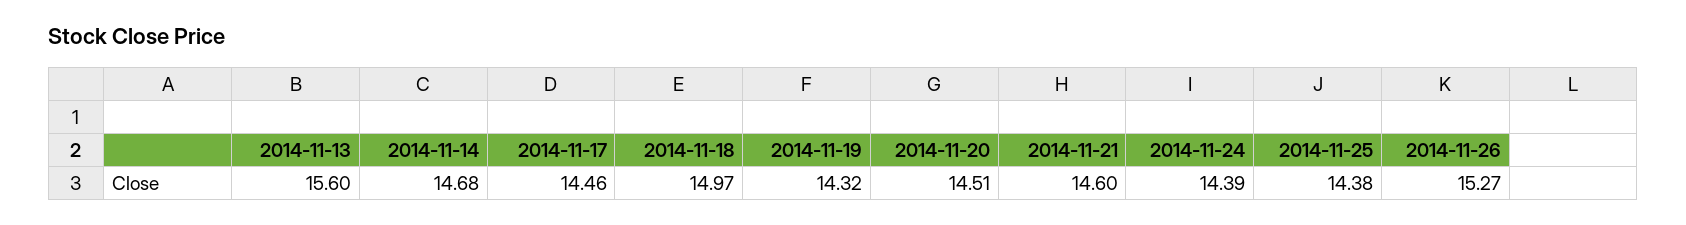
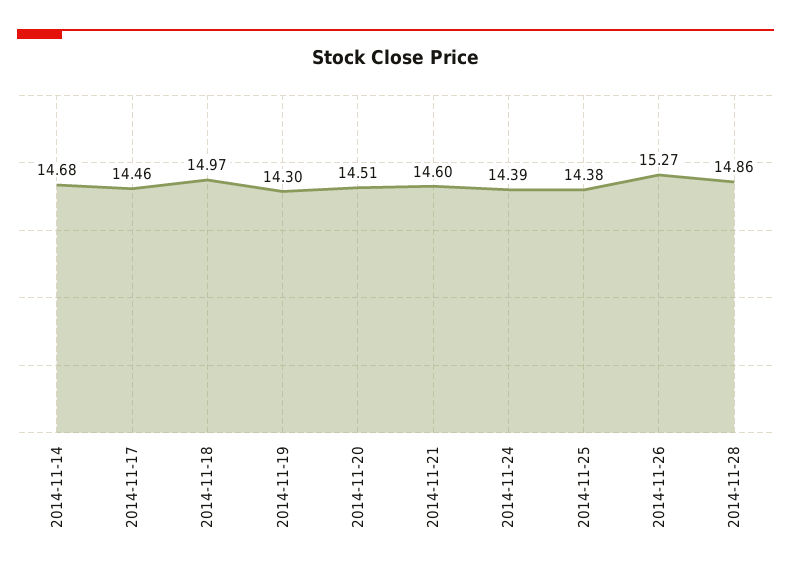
2014-11-13: 15.6 -> none
2014-11-19: 14.32 -> 14.3
2014-11-28: none -> 14.86

